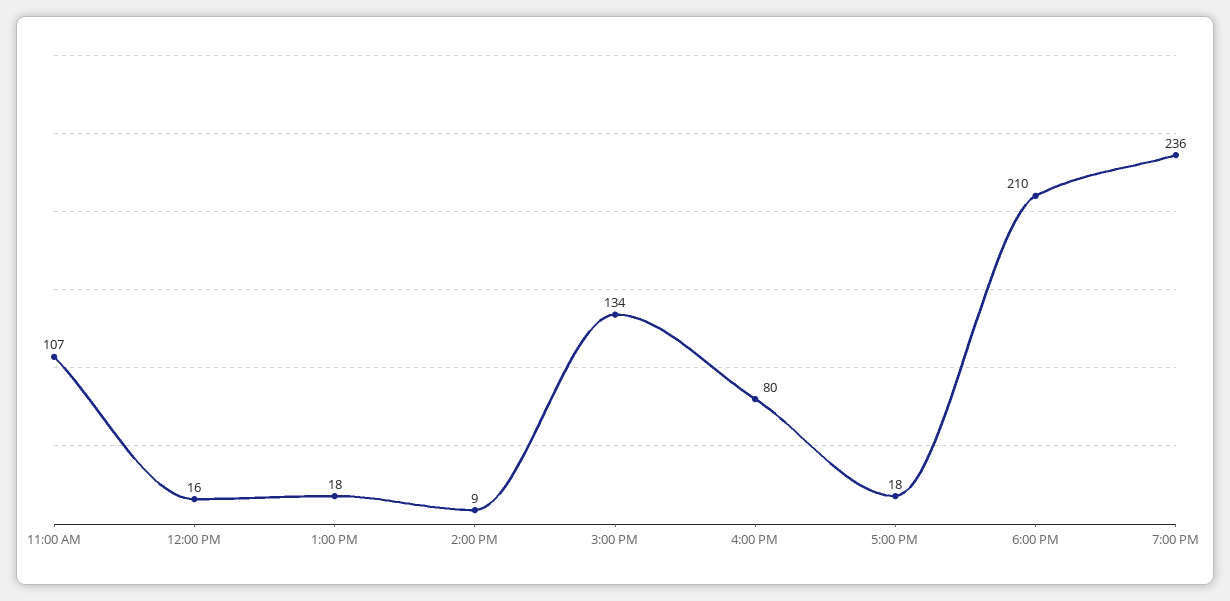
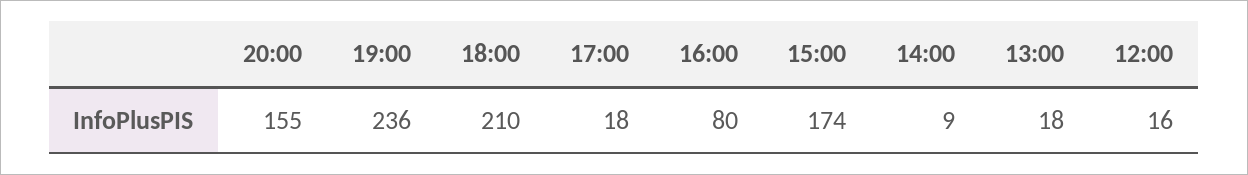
11:00 AM: 107 -> none
3:00 PM: 134 -> 174
20:00: none -> 155

